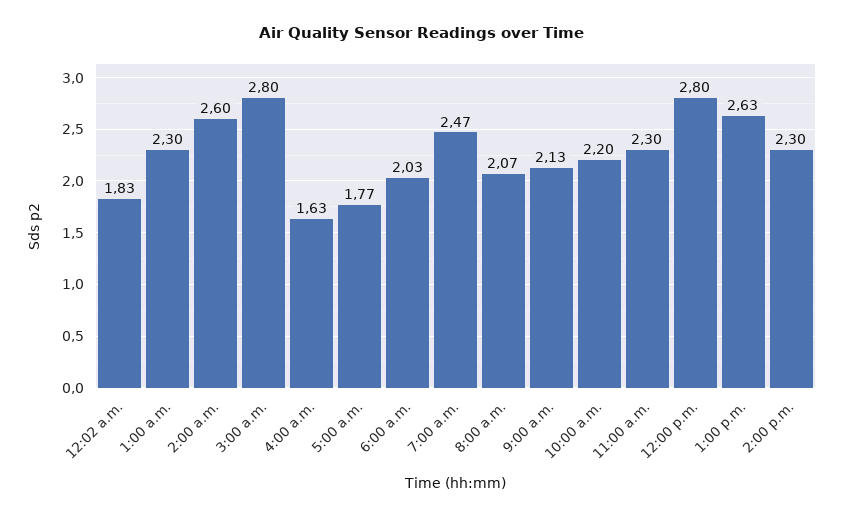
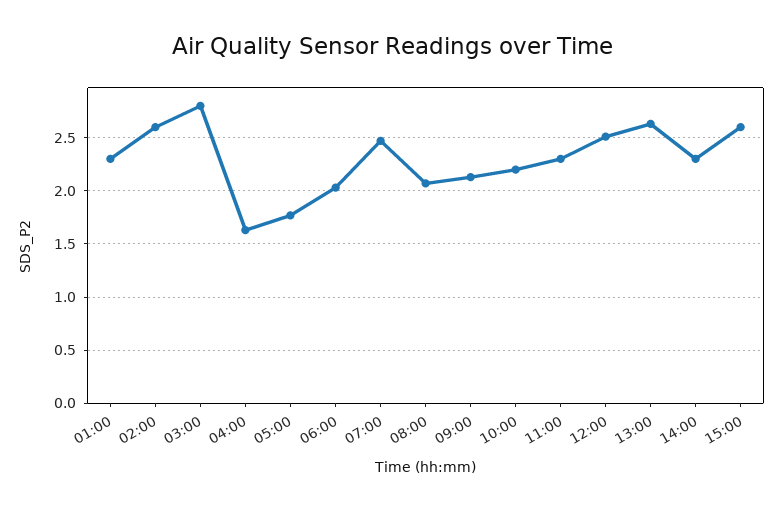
12:02 a.m.: 1.83 -> none
12:00 p.m.: 2.8 -> 2.5
15:00: none -> 2.6

